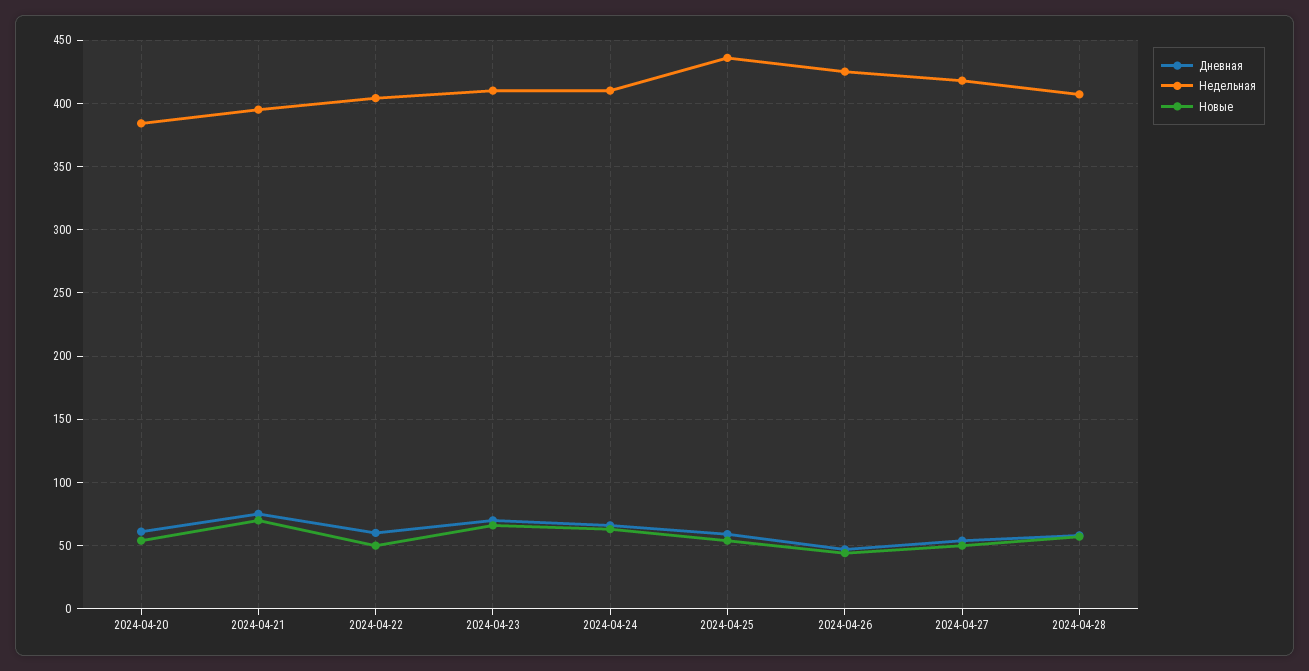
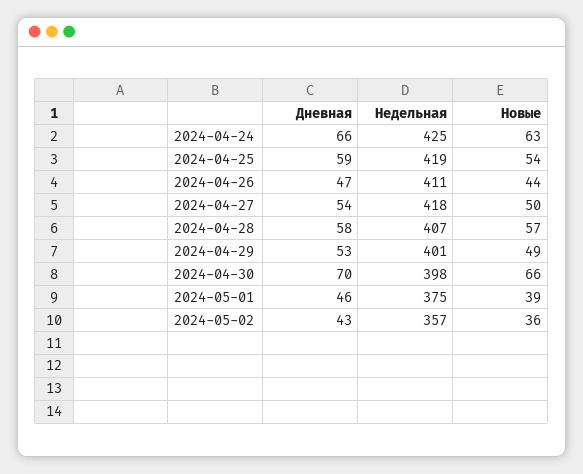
Дневная, 2024-04-20: 60 -> none
Недельная, 2024-04-20: 385 -> none
Новые, 2024-04-20: 55 -> none
Дневная, 2024-04-21: 75 -> none
Недельная, 2024-04-21: 395 -> none
Новые, 2024-04-21: 70 -> none
Дневная, 2024-04-22: 60 -> none
Недельная, 2024-04-22: 405 -> none
Новые, 2024-04-22: 50 -> none
Дневная, 2024-04-23: 70 -> none
Недельная, 2024-04-23: 410 -> none
Новые, 2024-04-23: 65 -> none
Недельная, 2024-04-24: 410 -> 425
Недельная, 2024-04-25: 435 -> 419
Недельная, 2024-04-26: 425 -> 411
Дневная, 2024-04-29: none -> 53
Недельная, 2024-04-29: none -> 401
Новые, 2024-04-29: none -> 49
Дневная, 2024-04-30: none -> 70
Недельная, 2024-04-30: none -> 398
Новые, 2024-04-30: none -> 66
Дневная, 2024-05-01: none -> 46
Недельная, 2024-05-01: none -> 375
Новые, 2024-05-01: none -> 39
Дневная, 2024-05-02: none -> 43
Недельная, 2024-05-02: none -> 357
Новые, 2024-05-02: none -> 36

